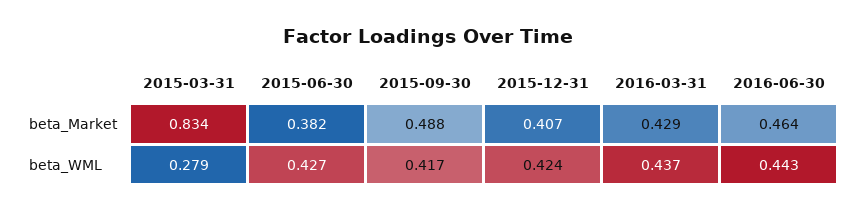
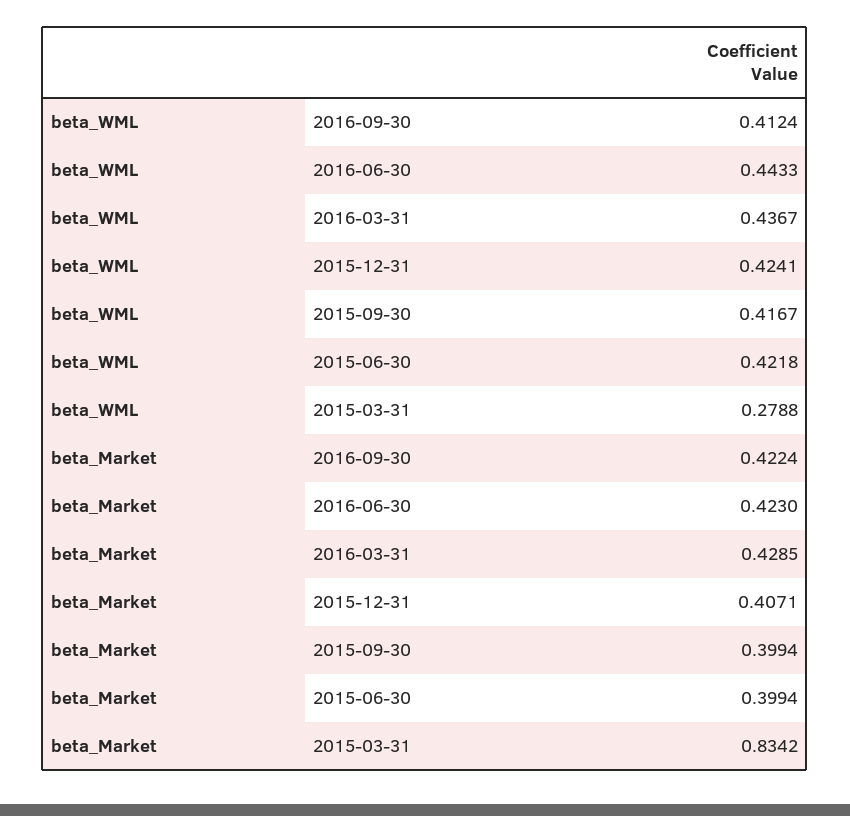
2015-06-30, beta_Market: 0.382 -> 0.3994
2015-09-30, beta_Market: 0.488 -> 0.3994
2016-06-30, beta_Market: 0.464 -> 0.423
2015-06-30, beta_WML: 0.427 -> 0.4218
2016-09-30, beta_WML: none -> 0.4124
2016-09-30, beta_Market: none -> 0.4224

